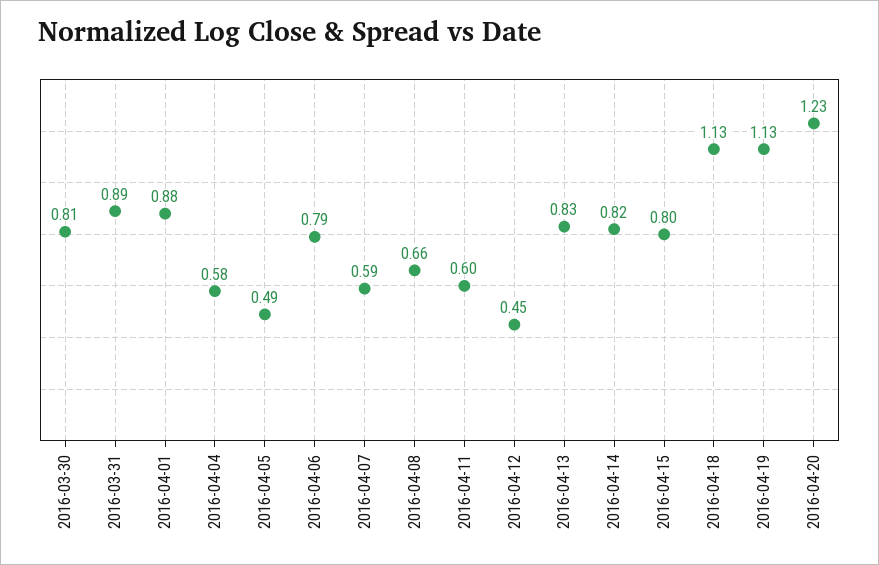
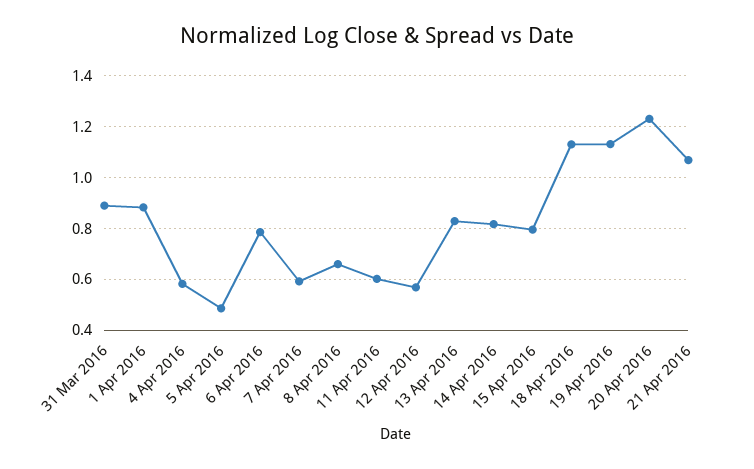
2016-03-30: 0.81 -> none
2016-04-12: 0.45 -> 0.575
21 Apr 2016: none -> 1.075

